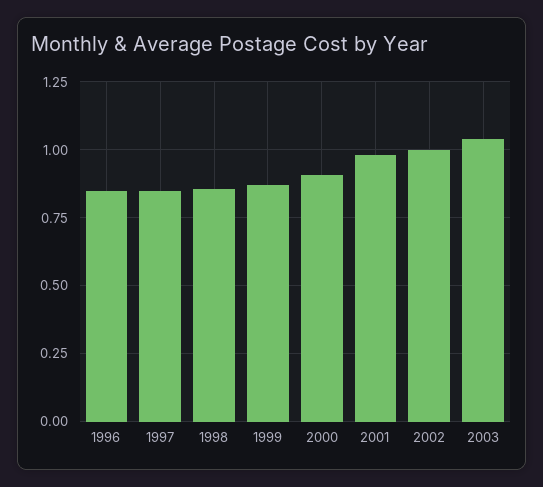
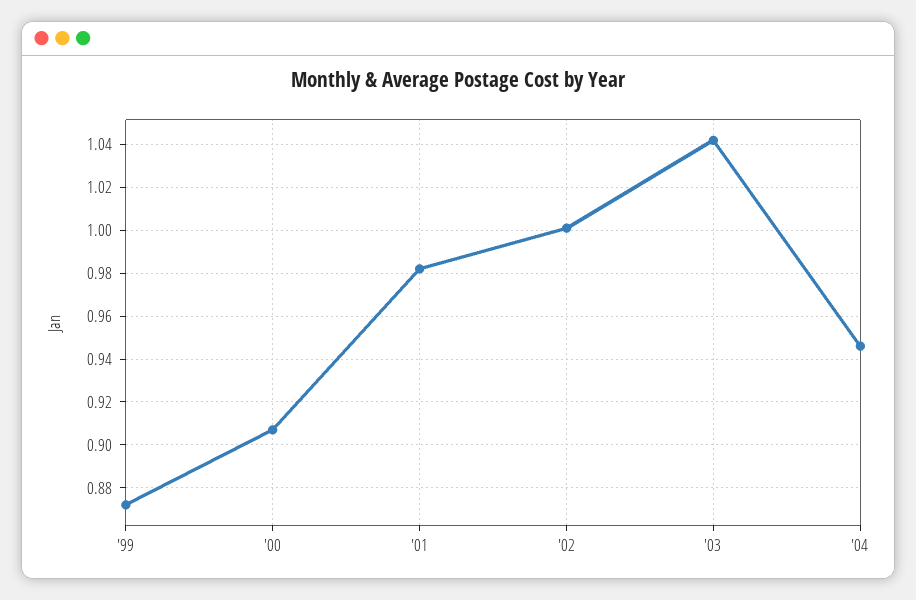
1996: 0.85 -> none
1997: 0.85 -> none
1998: 0.85 -> none
'04: none -> 0.945

